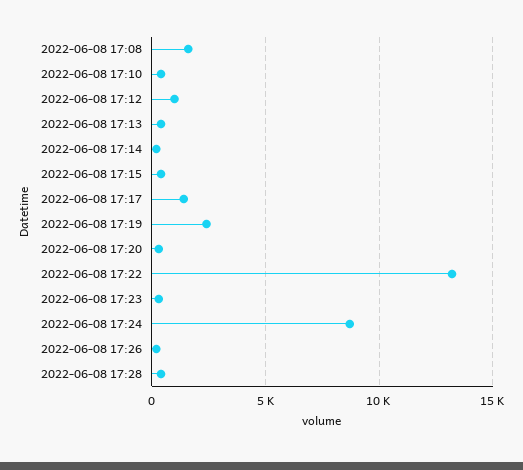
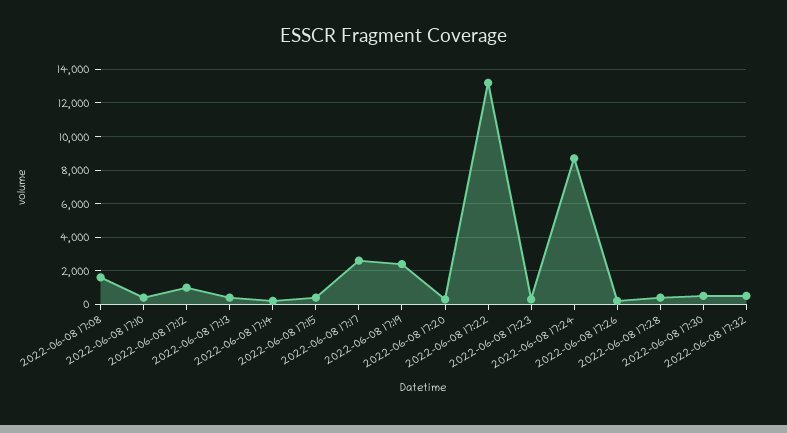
2022-06-08 17:17: 1500 -> 2500
2022-06-08 17:30: none -> 500
2022-06-08 17:32: none -> 500

